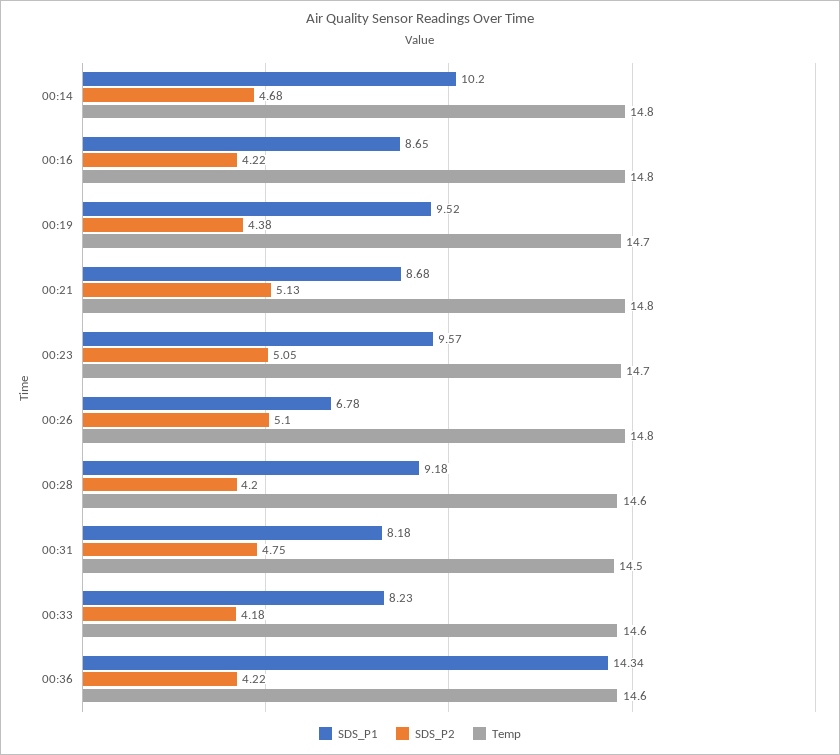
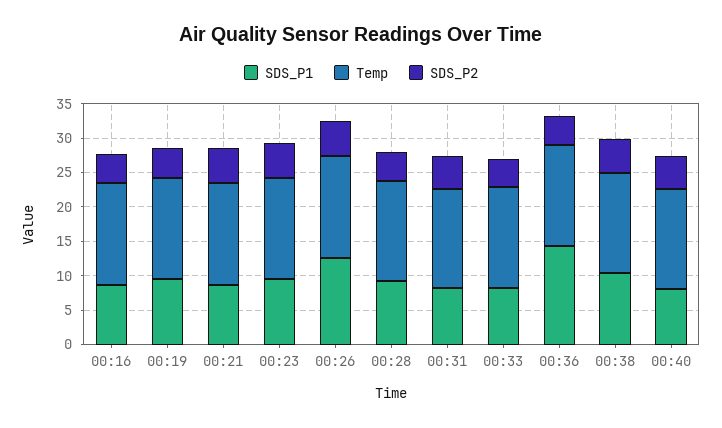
SDS_P1, 00:14: 10.2 -> none
SDS_P2, 00:14: 4.68 -> none
Temp, 00:14: 14.8 -> none
SDS_P1, 00:26: 6.78 -> 12.5
SDS_P1, 00:38: none -> 10
Temp, 00:38: none -> 15
SDS_P2, 00:38: none -> 5
SDS_P1, 00:40: none -> 7.5
Temp, 00:40: none -> 15
SDS_P2, 00:40: none -> 5

